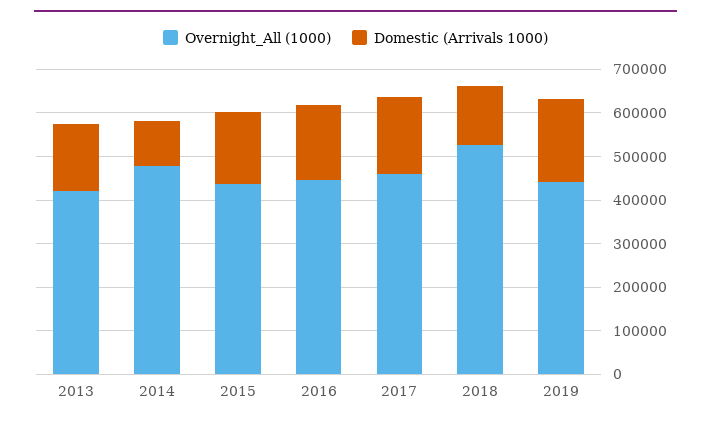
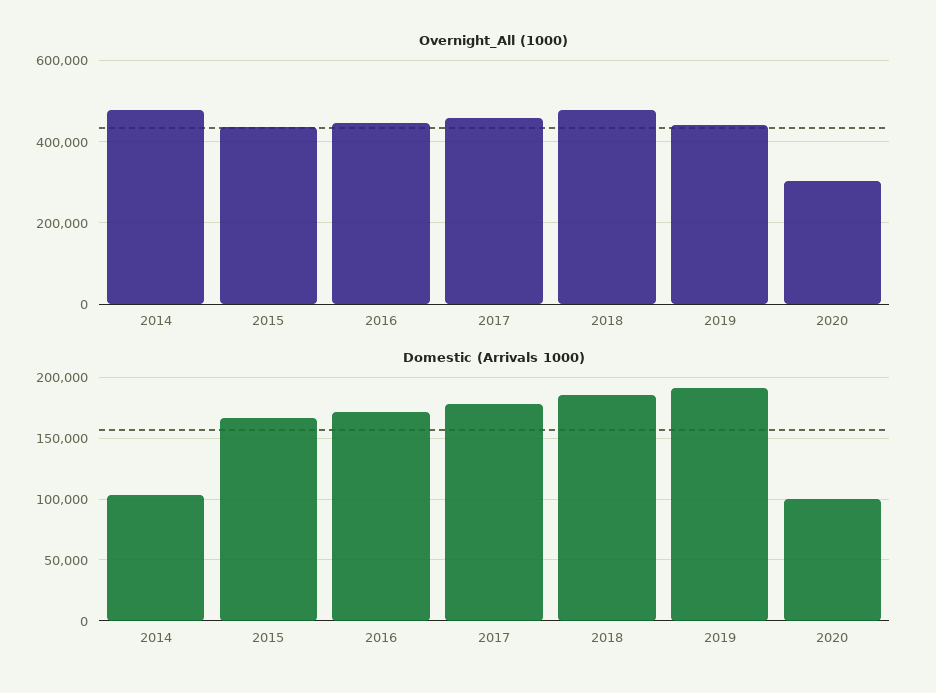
Overnight_All (1000), 2013: 420000 -> none
Domestic (Arrivals 1000), 2013: 160000 -> none
Overnight_All (1000), 2018: 520000 -> 480000
Domestic (Arrivals 1000), 2018: 140000 -> 185000
Overnight_All (1000), 2020: none -> 300000
Domestic (Arrivals 1000), 2020: none -> 100000

